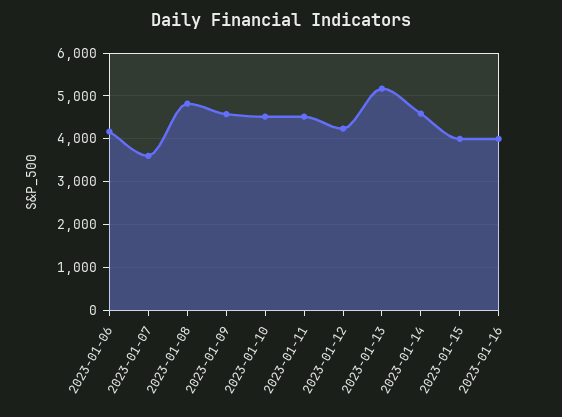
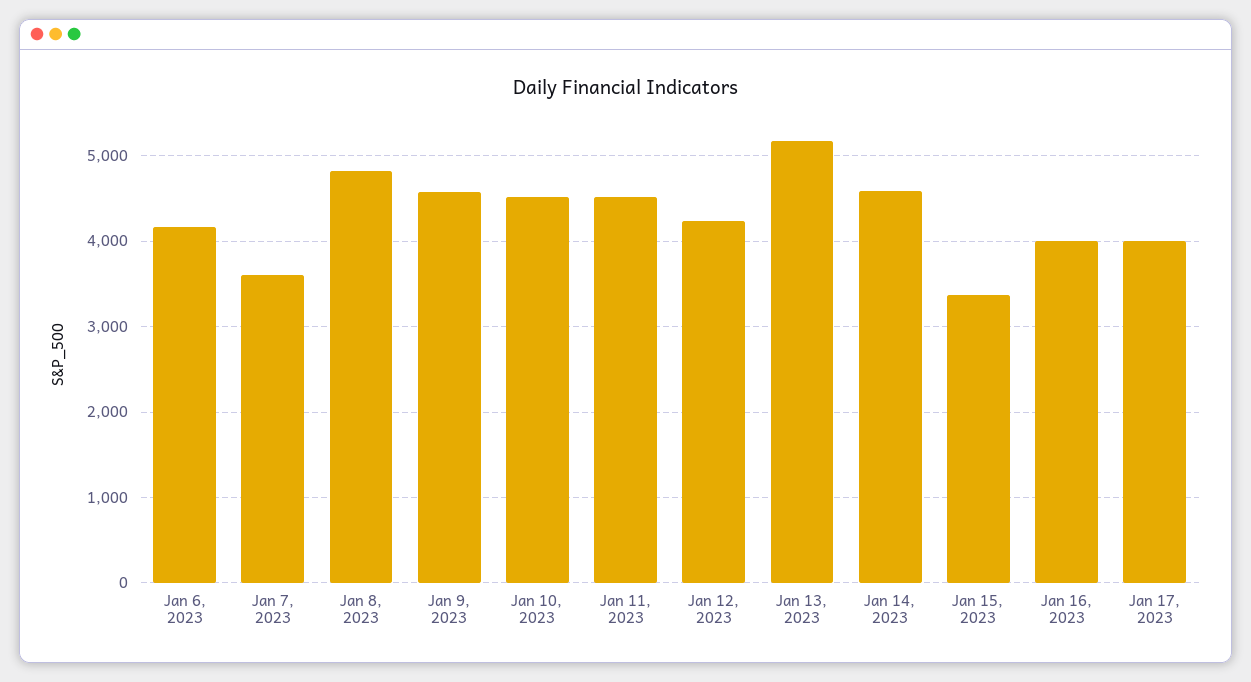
2023-01-15: 4000 -> 3400
Jan 17, 2023: none -> 4000

